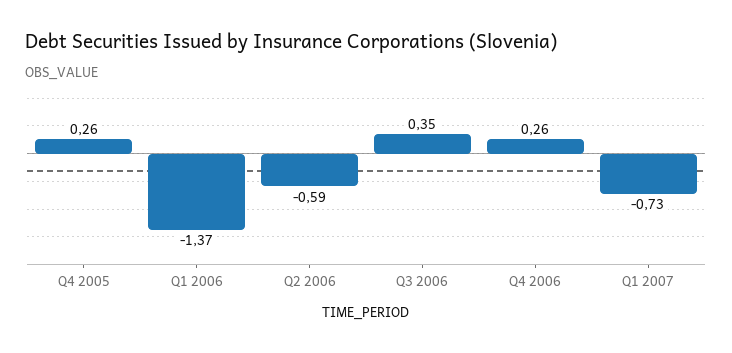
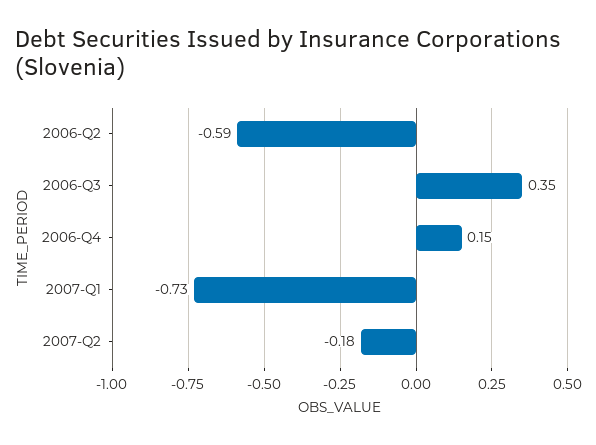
Q4 2005: 0.26 -> none
Q1 2006: -1.37 -> none
Q4 2006: 0.26 -> 0.15
2007-Q2: none -> -0.18

